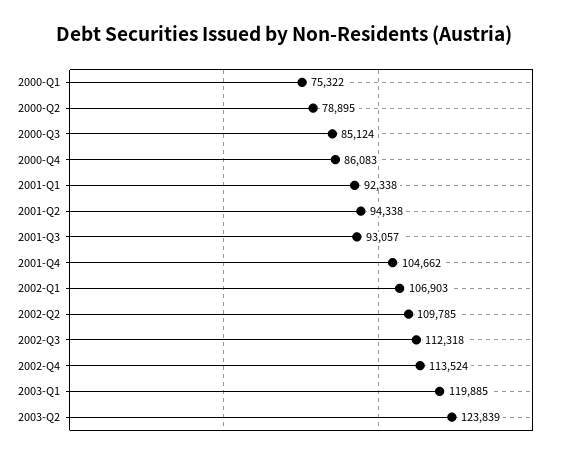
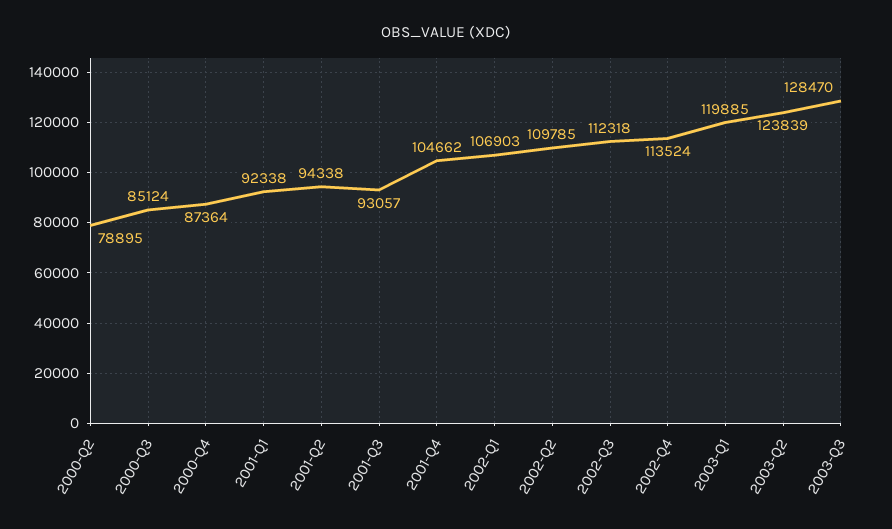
2000-Q1: 75322 -> none
2000-Q4: 86083 -> 87364
2003-Q3: none -> 128470

